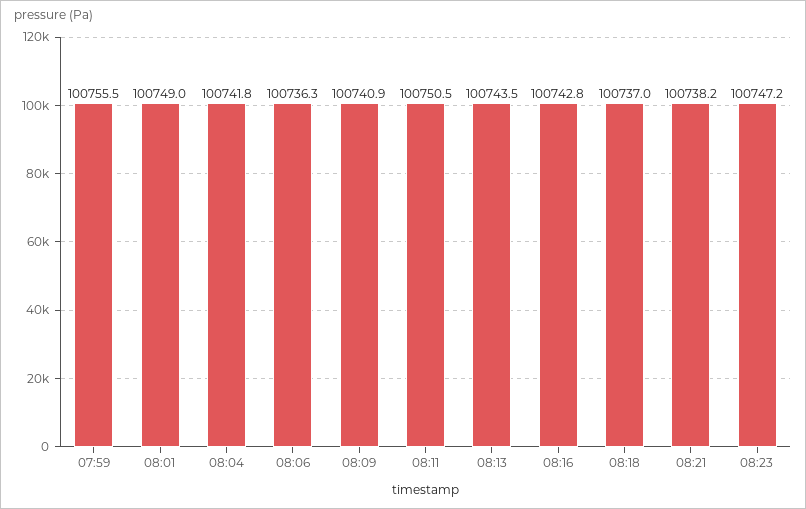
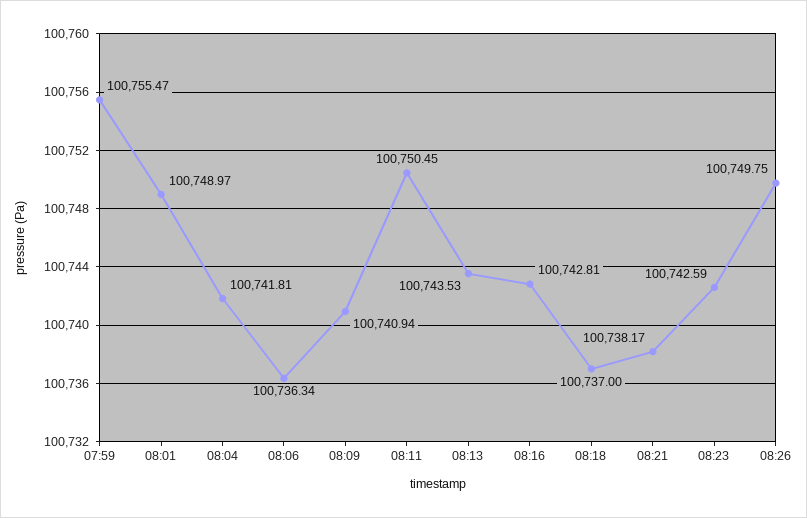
08:23: 100747.2 -> 100742.59
08:26: none -> 100749.75

